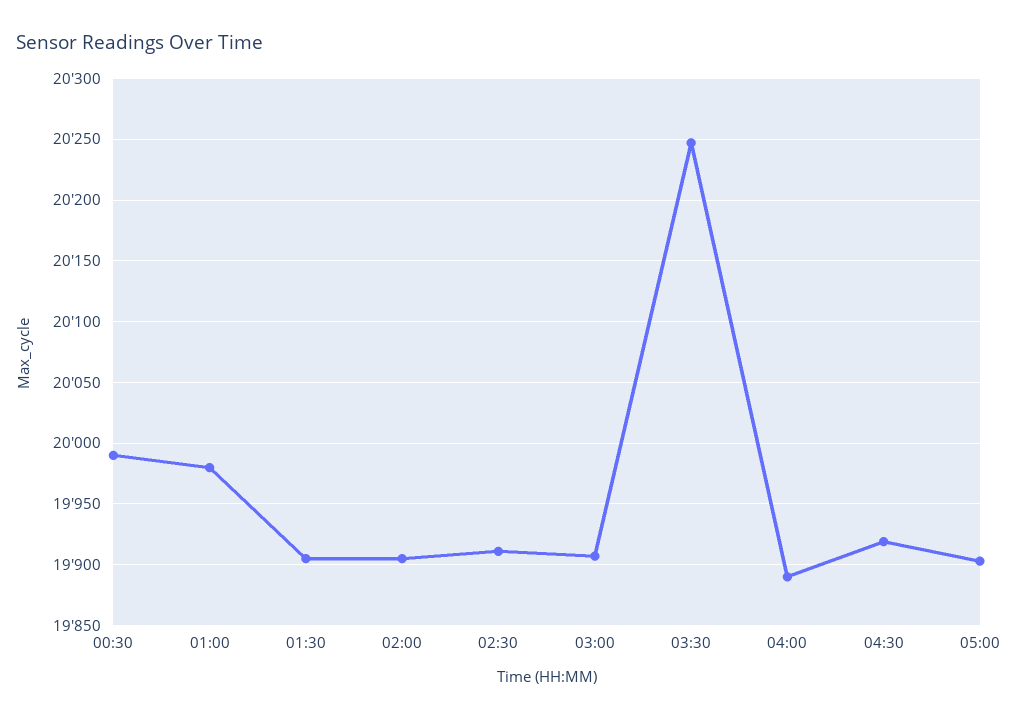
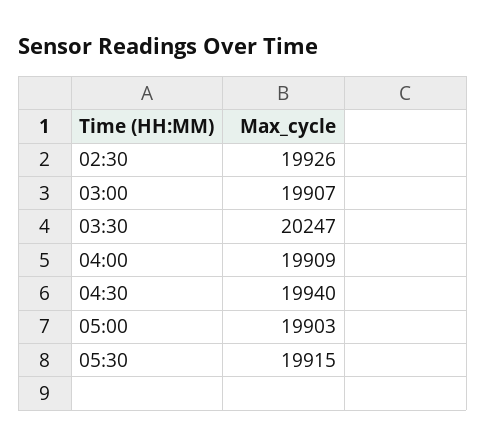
00:30: 19990 -> none
01:00: 19980 -> none
01:30: 19905 -> none
02:00: 19905 -> none
02:30: 19910 -> 19926
04:00: 19890 -> 19909
04:30: 19920 -> 19940
05:30: none -> 19915

